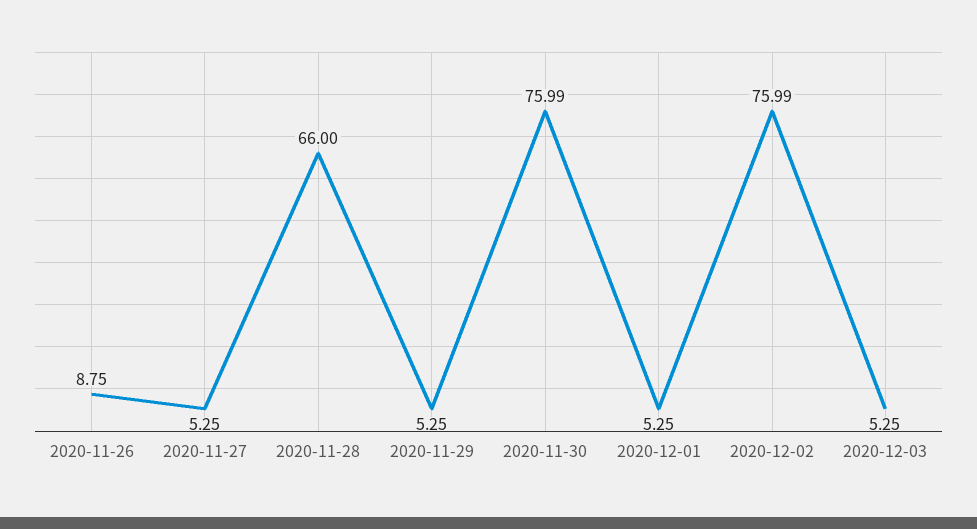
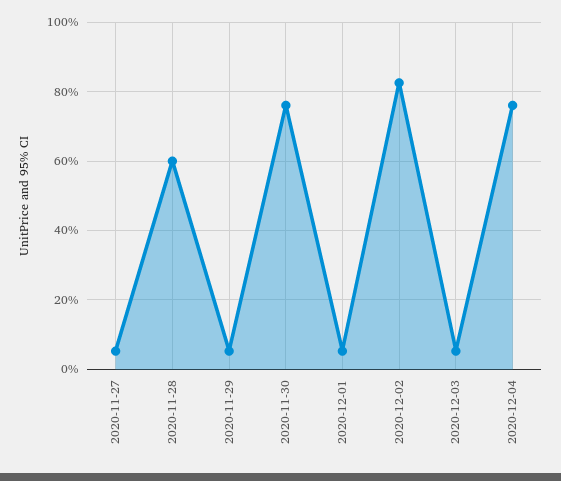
2020-11-26: 8.75 -> none
2020-11-28: 66 -> 60
2020-12-02: 75.99 -> 82
2020-12-04: none -> 76

